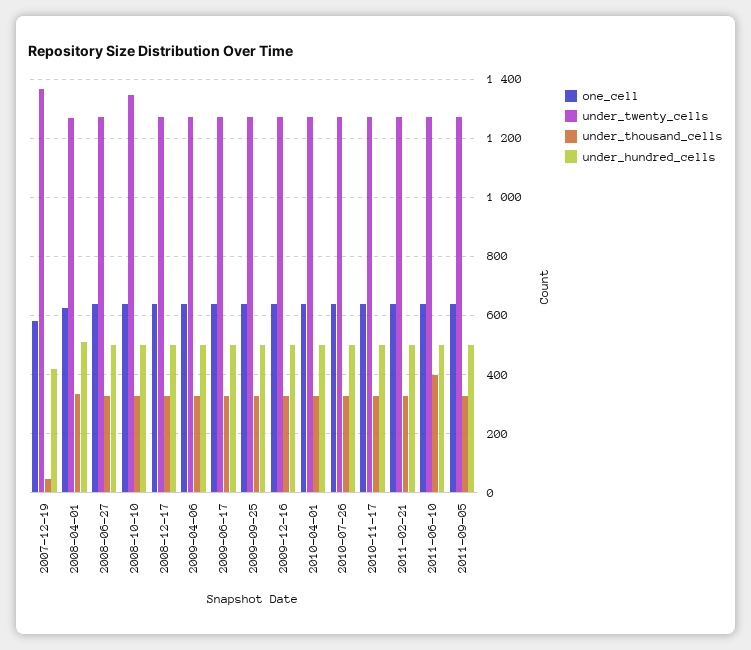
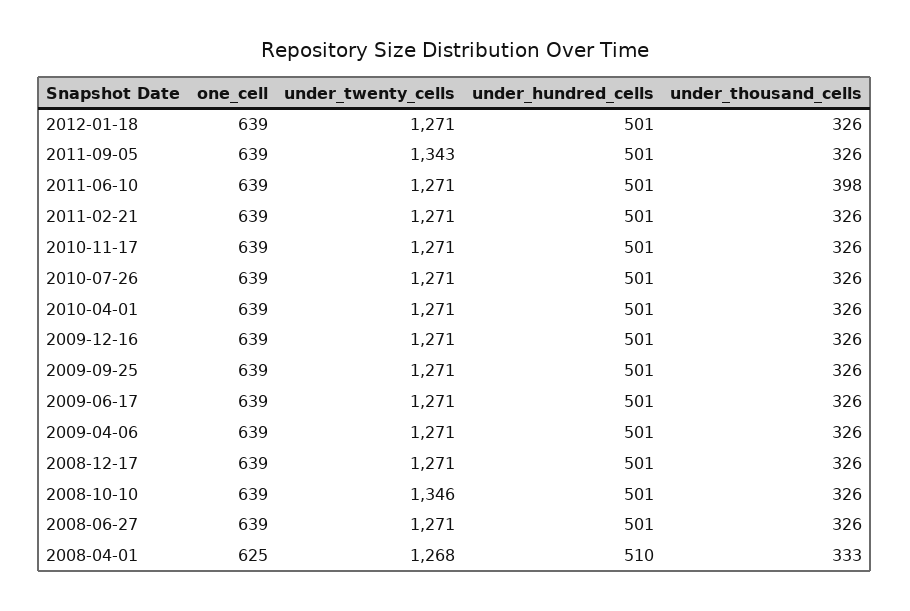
one_cell, 2007-12-19: 575 -> none
under_twenty_cells, 2007-12-19: 1375 -> none
under_thousand_cells, 2007-12-19: 50 -> none
under_hundred_cells, 2007-12-19: 425 -> none
under_twenty_cells, 2011-09-05: 1275 -> 1343
one_cell, 2012-01-18: none -> 639
under_twenty_cells, 2012-01-18: none -> 1271
under_hundred_cells, 2012-01-18: none -> 501
under_thousand_cells, 2012-01-18: none -> 326

